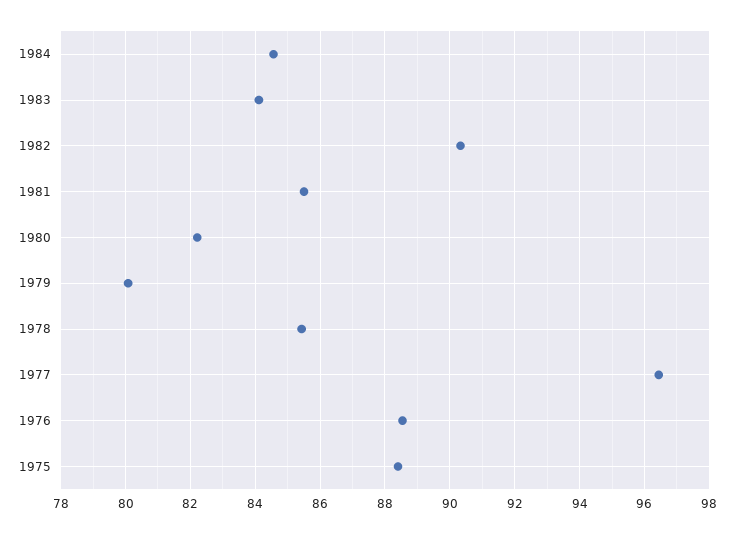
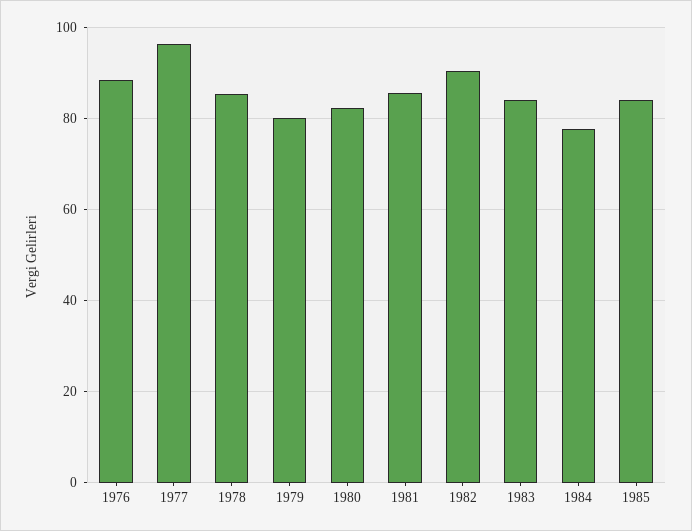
1984: 84.6 -> 78
1975: 88.4 -> none
1985: none -> 84

